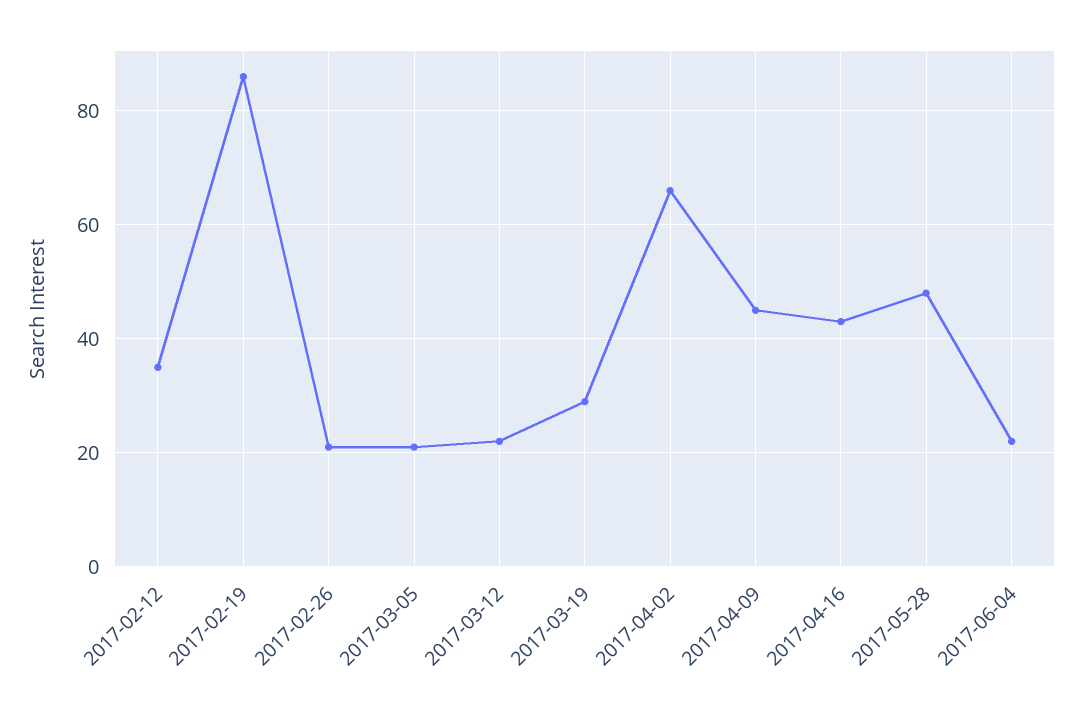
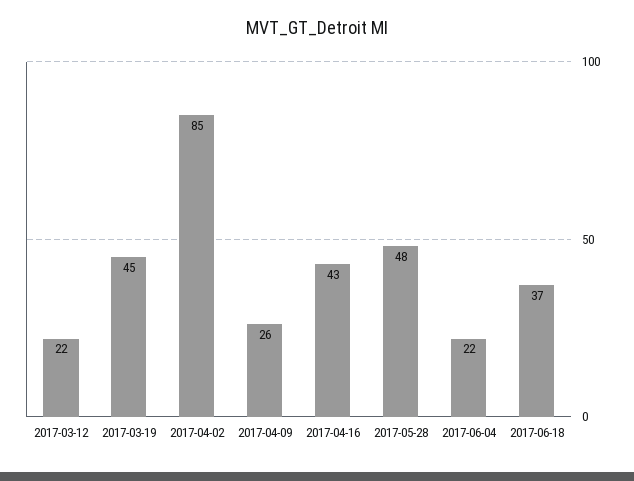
2017-02-12: 35 -> none
2017-02-19: 85 -> none
2017-02-26: 20 -> none
2017-03-05: 20 -> none
2017-03-19: 30 -> 45
2017-04-02: 65 -> 85
2017-04-09: 45 -> 26
2017-06-18: none -> 37

